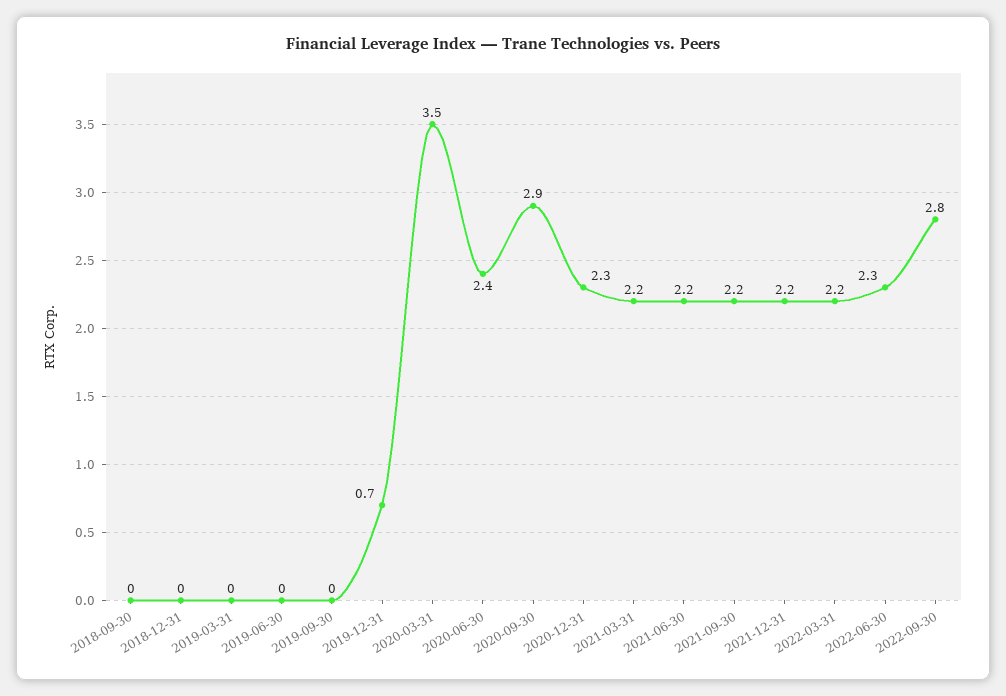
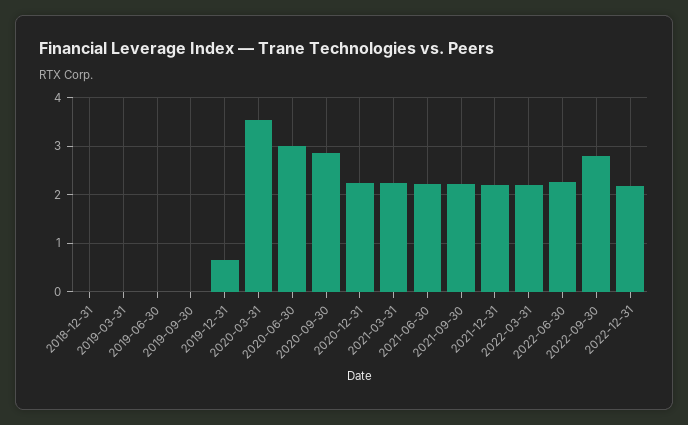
2018-09-30: 0 -> none
2020-06-30: 2.4 -> 3
2022-12-31: none -> 2.2

